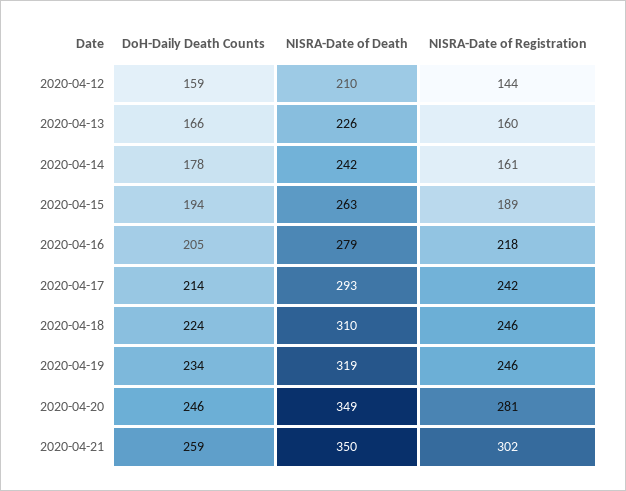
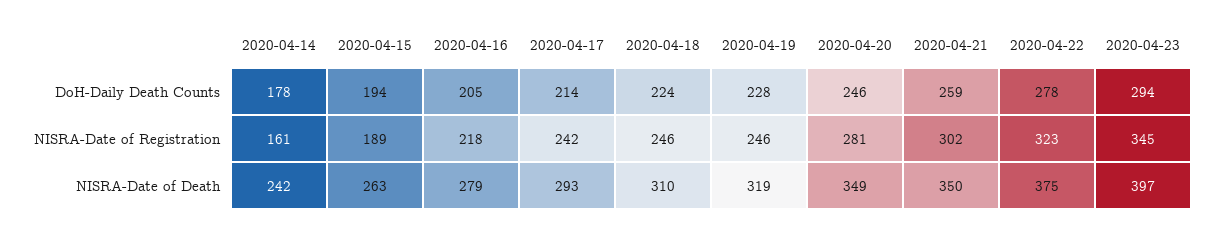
DoH-Daily Death Counts, 2020-04-12: 159 -> none
NISRA-Date of Death, 2020-04-12: 210 -> none
NISRA-Date of Registration, 2020-04-12: 144 -> none
DoH-Daily Death Counts, 2020-04-13: 166 -> none
NISRA-Date of Death, 2020-04-13: 226 -> none
NISRA-Date of Registration, 2020-04-13: 160 -> none
DoH-Daily Death Counts, 2020-04-19: 234 -> 228
DoH-Daily Death Counts, 2020-04-22: none -> 278
DoH-Daily Death Counts, 2020-04-23: none -> 294
NISRA-Date of Registration, 2020-04-22: none -> 323
NISRA-Date of Registration, 2020-04-23: none -> 345
NISRA-Date of Death, 2020-04-22: none -> 375
NISRA-Date of Death, 2020-04-23: none -> 397

